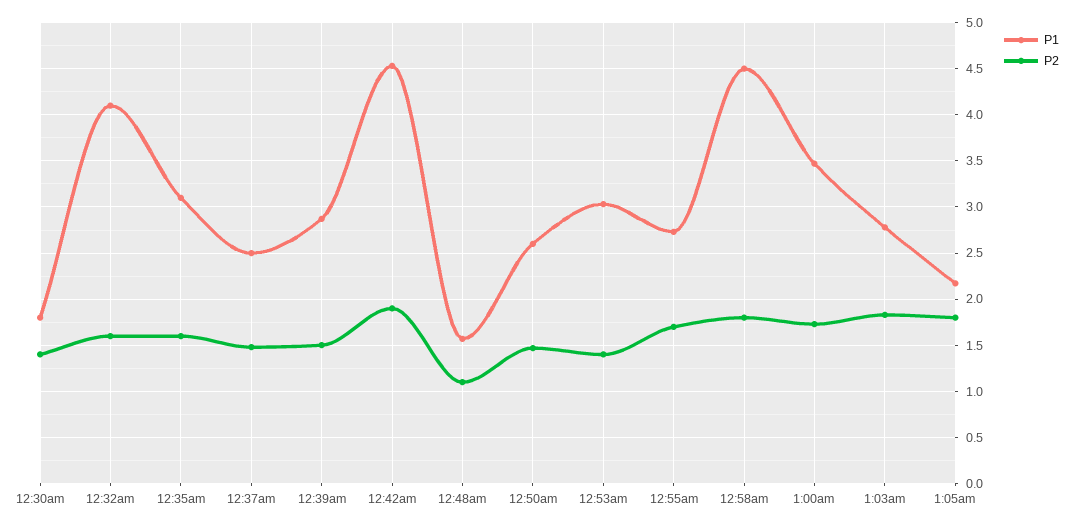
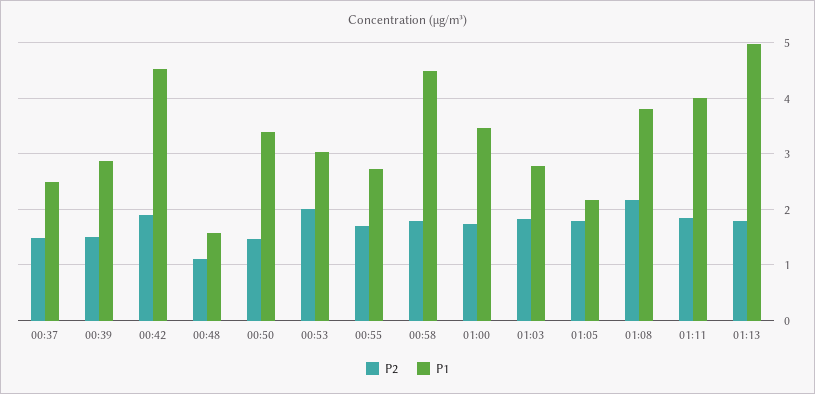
P1, 12:30am: 1.8 -> none
P2, 12:30am: 1.4 -> none
P1, 12:32am: 4.1 -> none
P2, 12:32am: 1.6 -> none
P1, 12:35am: 3.1 -> none
P2, 12:35am: 1.6 -> none
P1, 12:50am: 2.6 -> 3.4
P2, 12:53am: 1.4 -> 2
P2, 01:08: none -> 2.2
P1, 01:08: none -> 3.8
P2, 01:11: none -> 1.8
P1, 01:11: none -> 4
P2, 01:13: none -> 1.8
P1, 01:13: none -> 5

